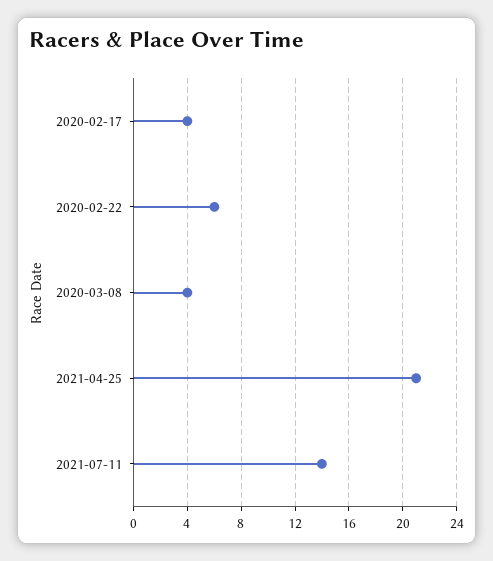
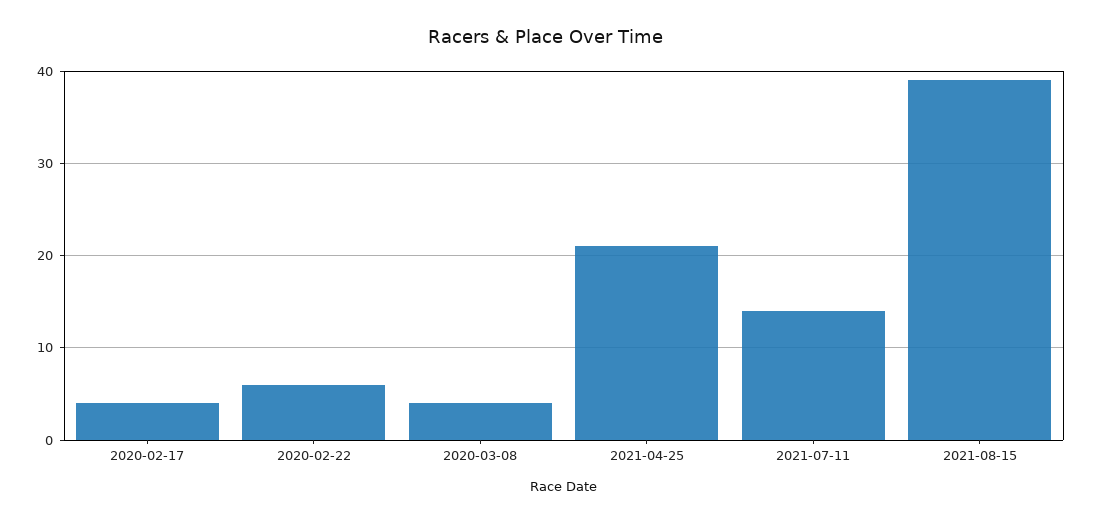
2021-08-15: none -> 39

